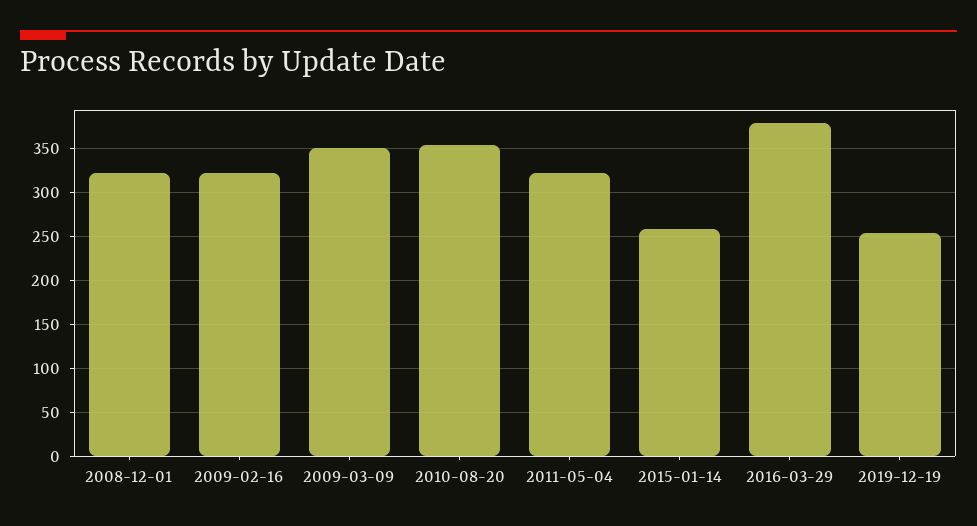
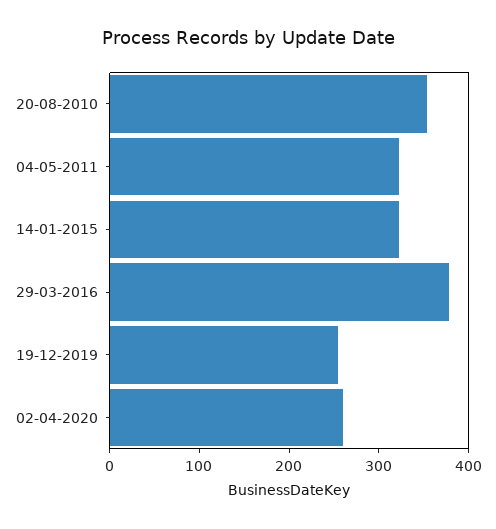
2008-12-01: 320 -> none
2009-02-16: 320 -> none
2009-03-09: 350 -> none
2015-01-14: 260 -> 320
02-04-2020: none -> 260

